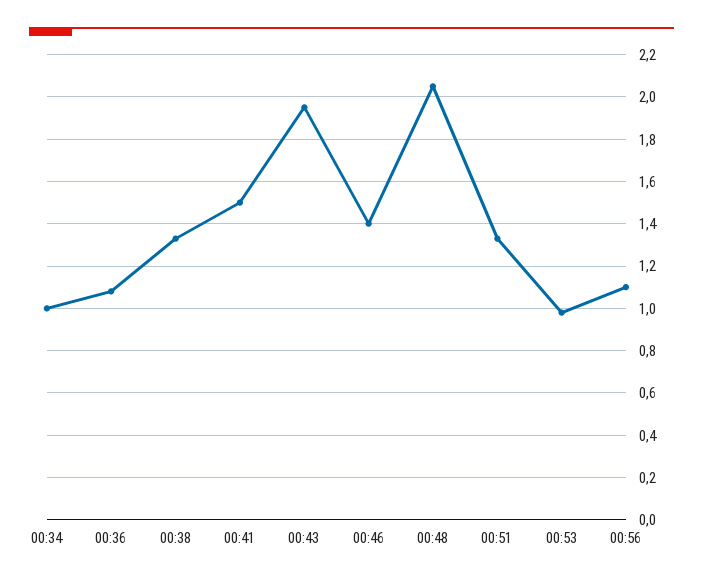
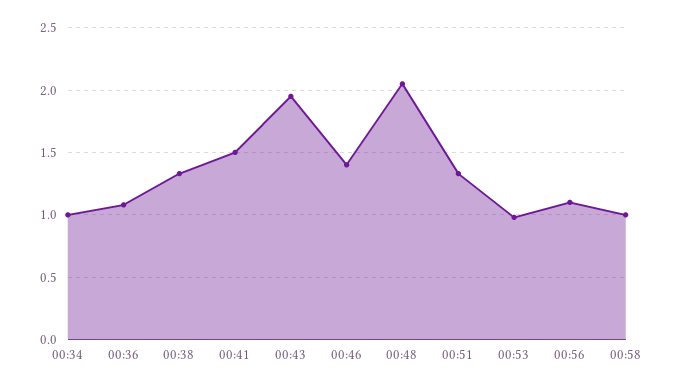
00:58: none -> 1

